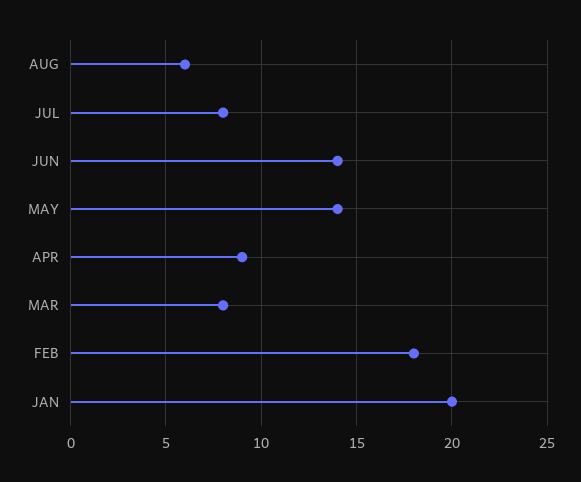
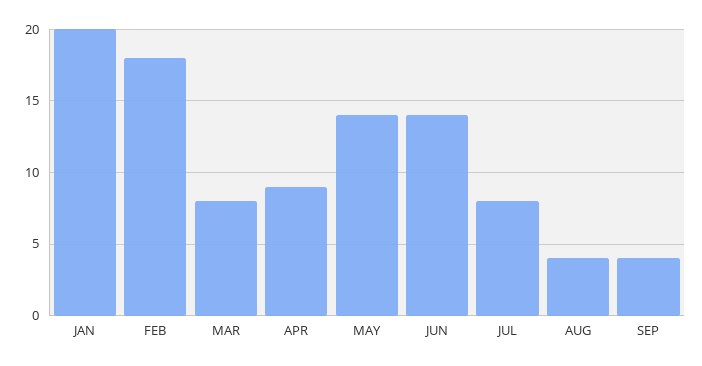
AUG: 6 -> 4
SEP: none -> 4

